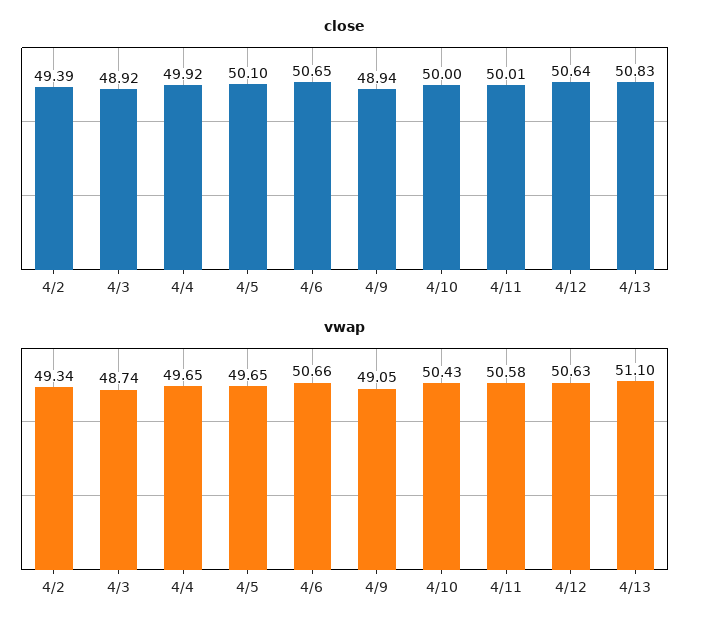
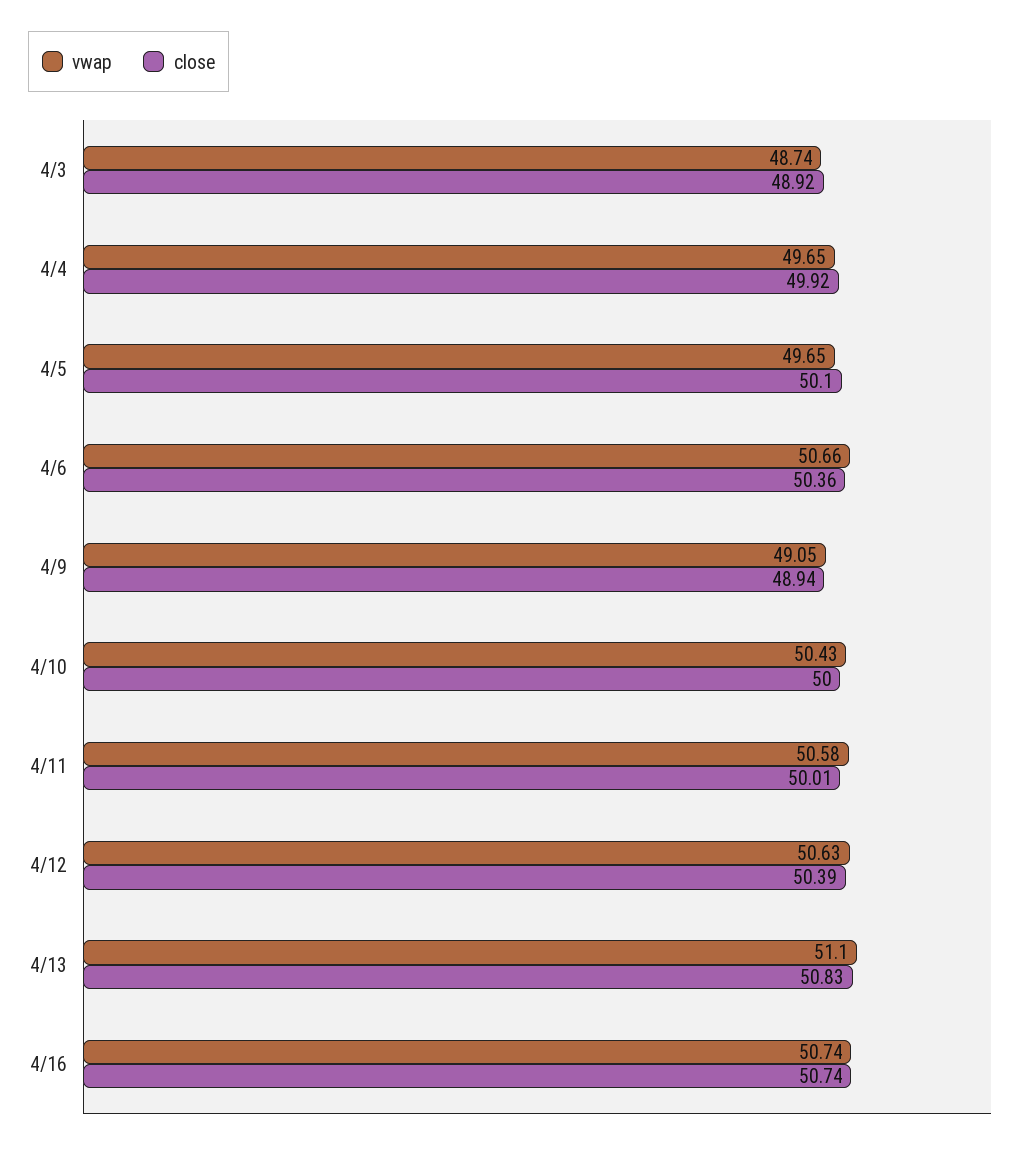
close, 4/2: 49.39 -> none
close, 4/6: 50.65 -> 50.36
close, 4/12: 50.64 -> 50.39
vwap, 4/2: 49.34 -> none
vwap, 4/16: none -> 50.74
close, 4/16: none -> 50.74

